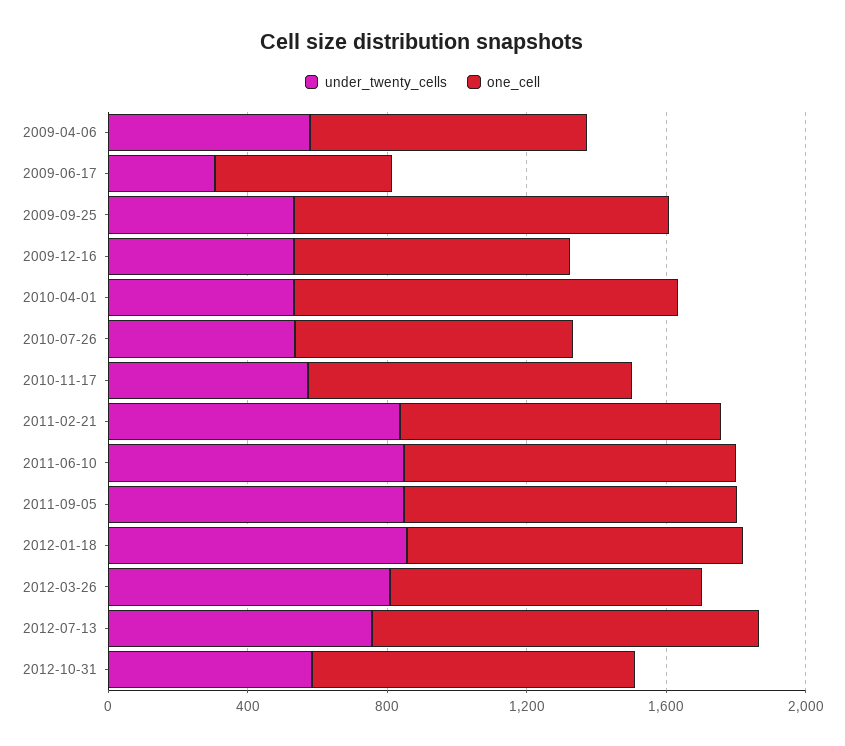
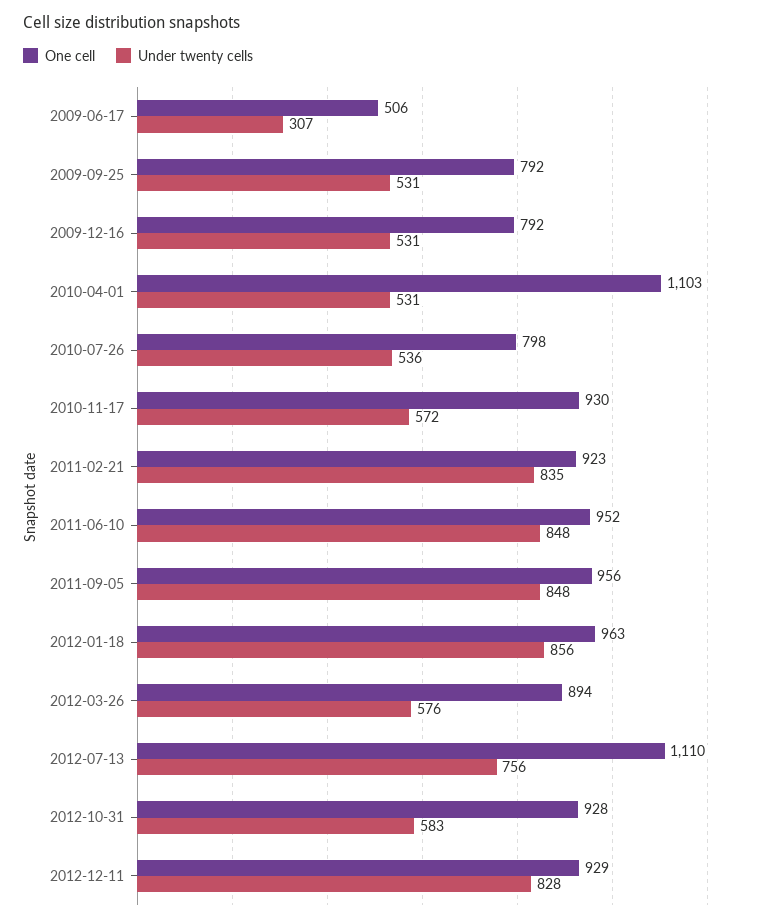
under_twenty_cells, 2009-04-06: 600 -> none
one_cell, 2009-04-06: 800 -> none
one_cell, 2009-09-25: 1100 -> 792
under_twenty_cells, 2012-03-26: 800 -> 576
one_cell, 2012-12-11: none -> 929
under_twenty_cells, 2012-12-11: none -> 828

